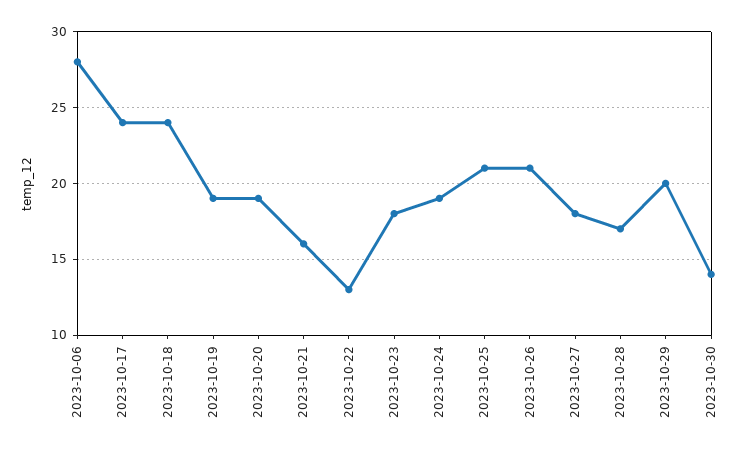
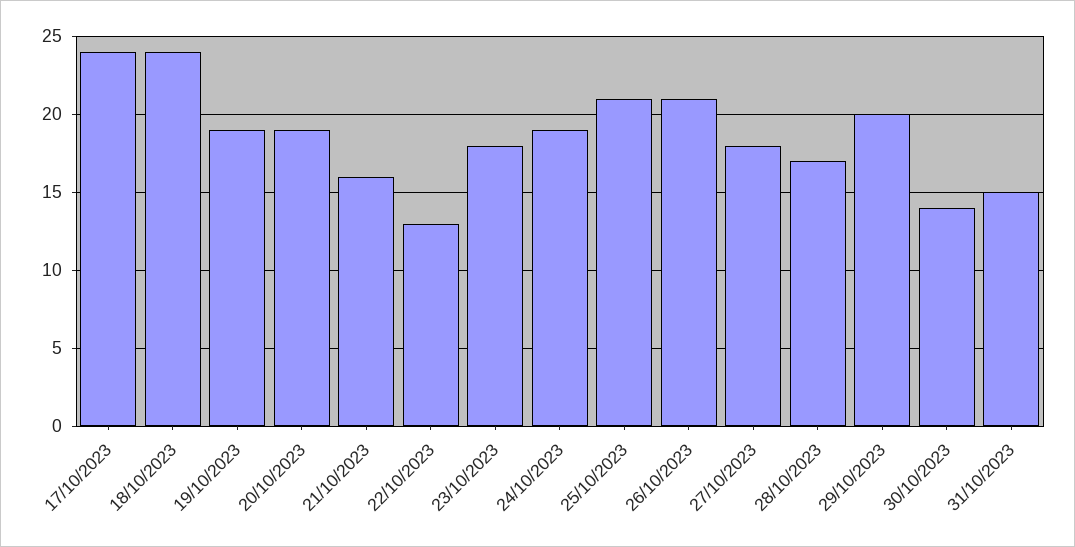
2023-10-06: 28 -> none
31/10/2023: none -> 15

